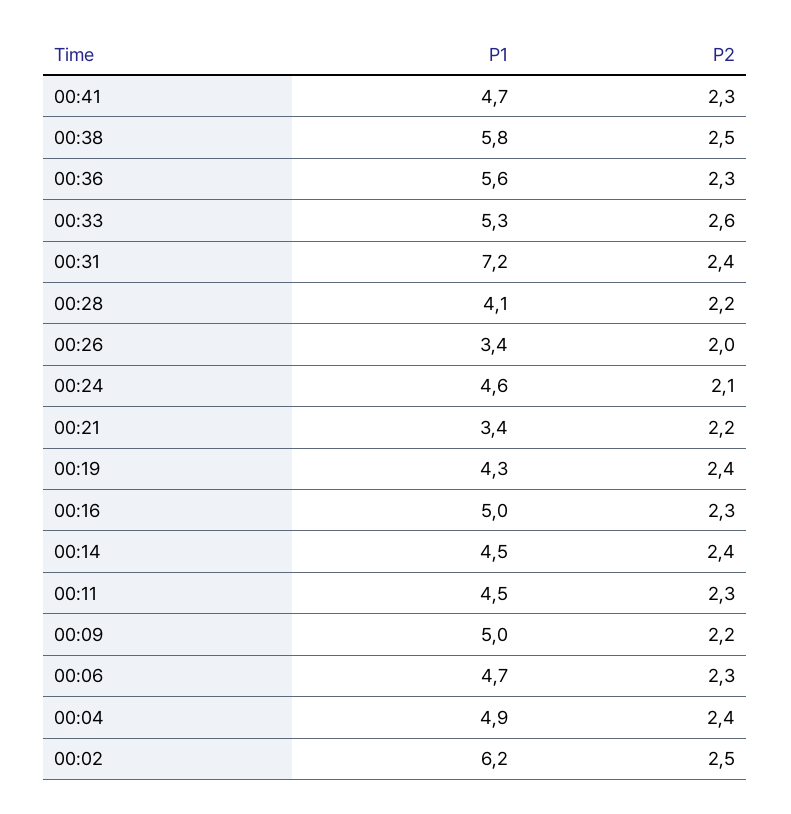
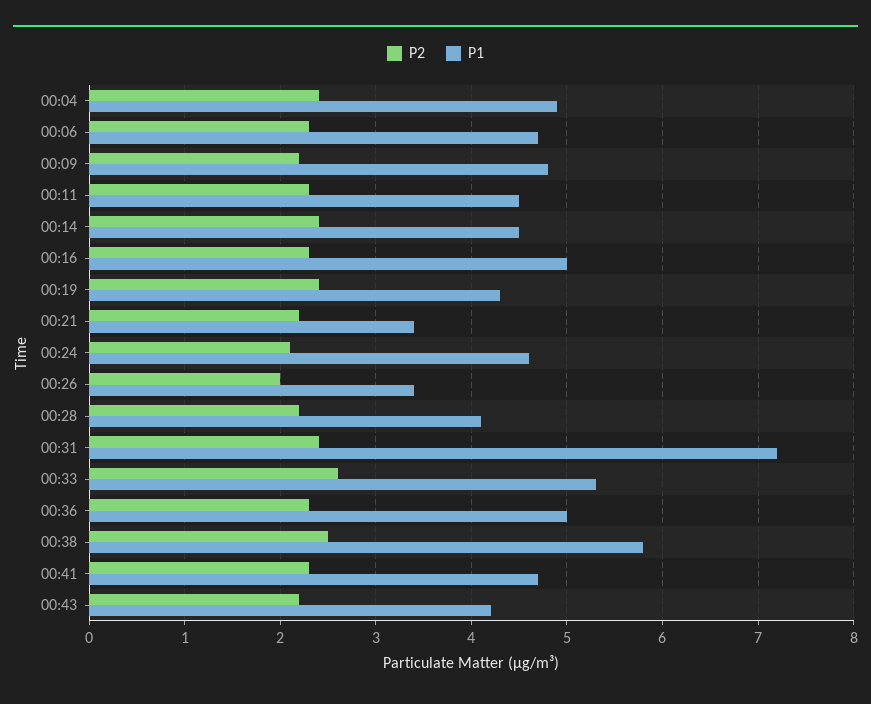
P1, 00:36: 5.6 -> 5
P1, 00:09: 5 -> 4.8
P1, 00:02: 6.2 -> none
P2, 00:02: 2.5 -> none
P2, 00:43: none -> 2.2
P1, 00:43: none -> 4.2

